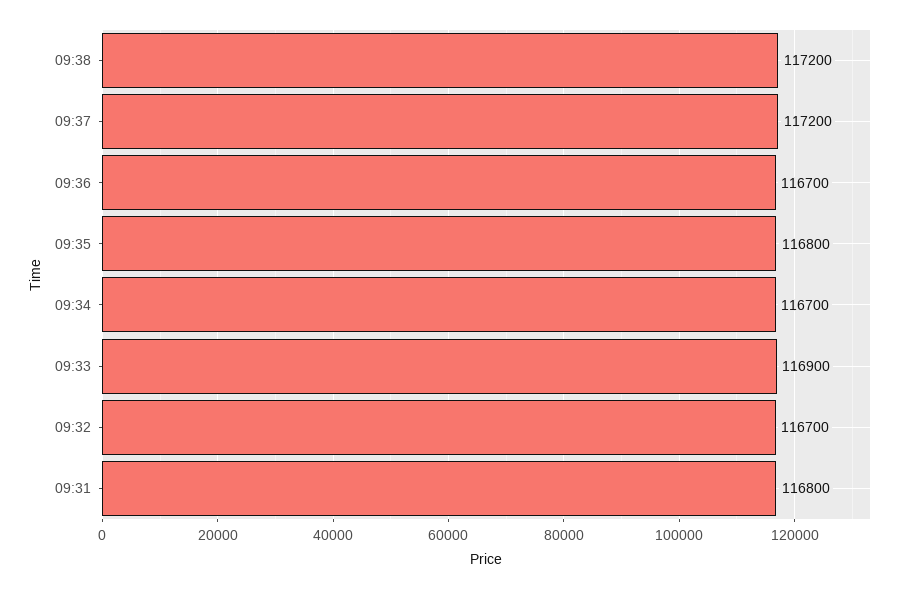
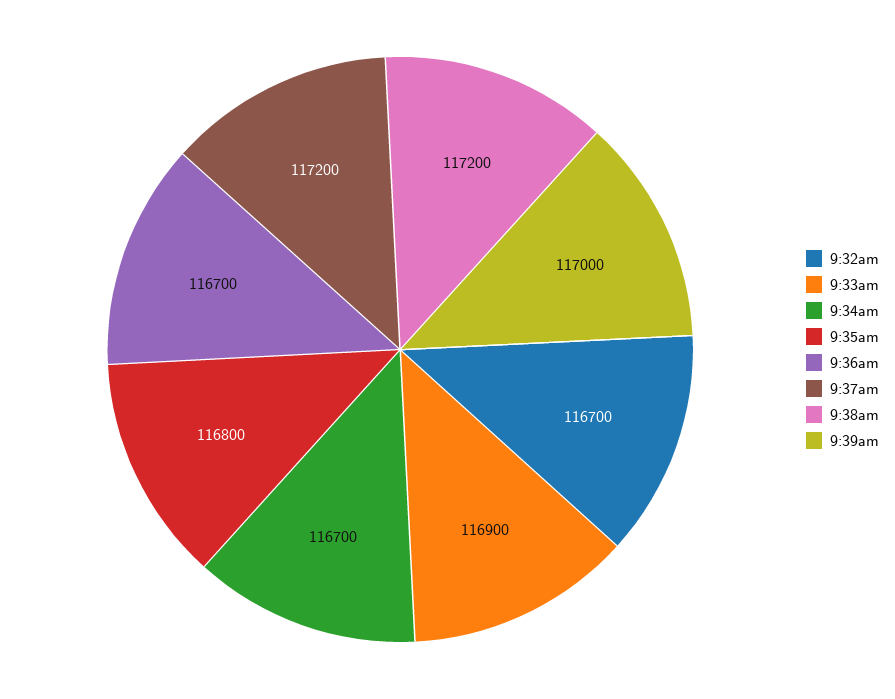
09:31: 116800 -> none
9:39am: none -> 117000

